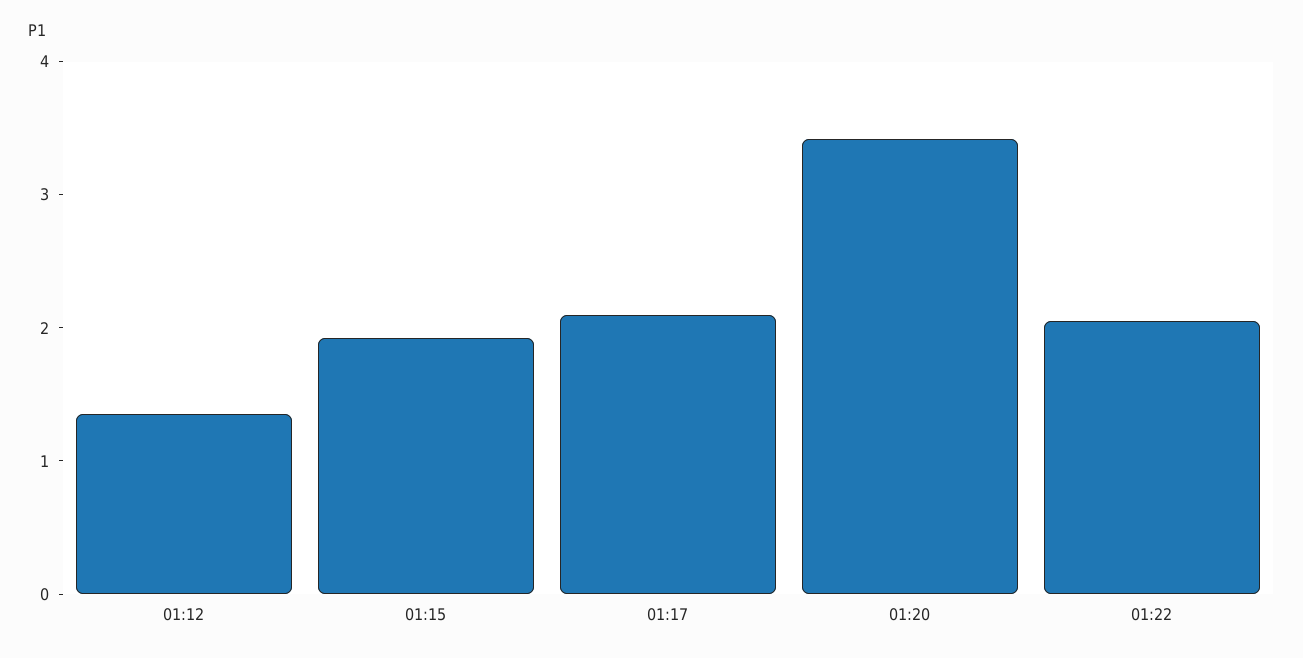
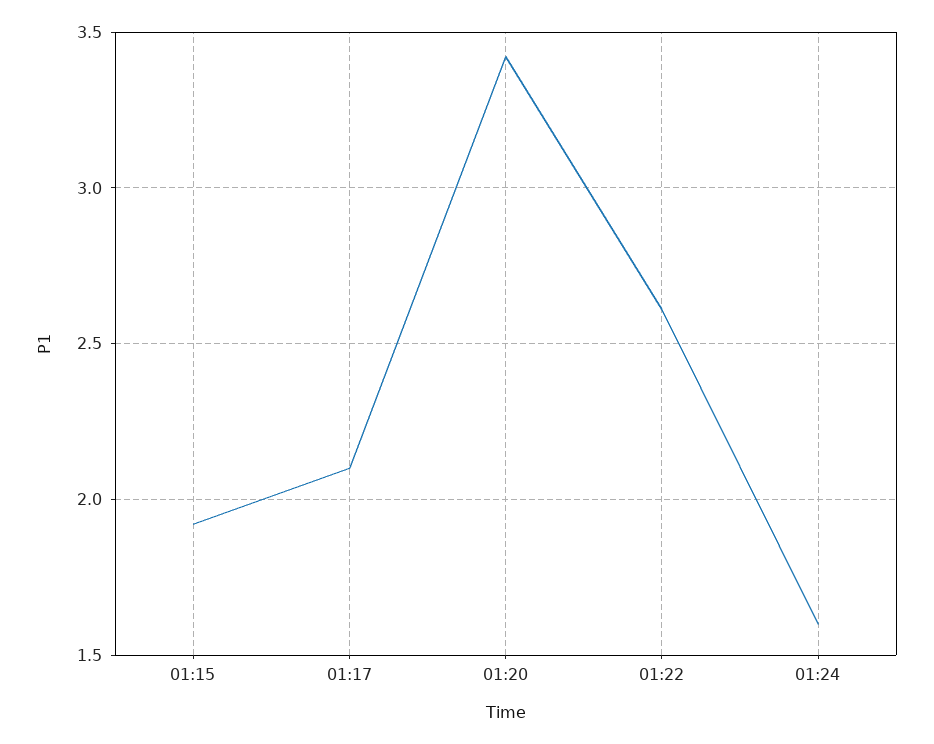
01:12: 1.4 -> none
01:22: 2 -> 2.6
01:24: none -> 1.6

